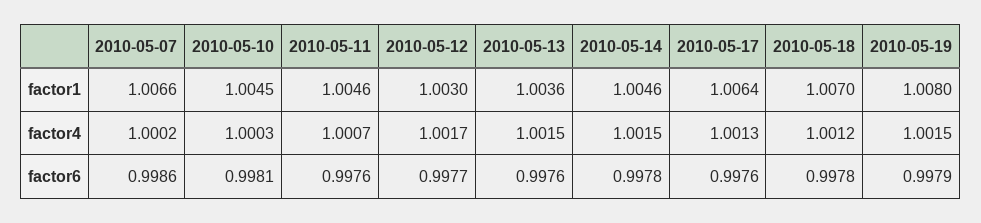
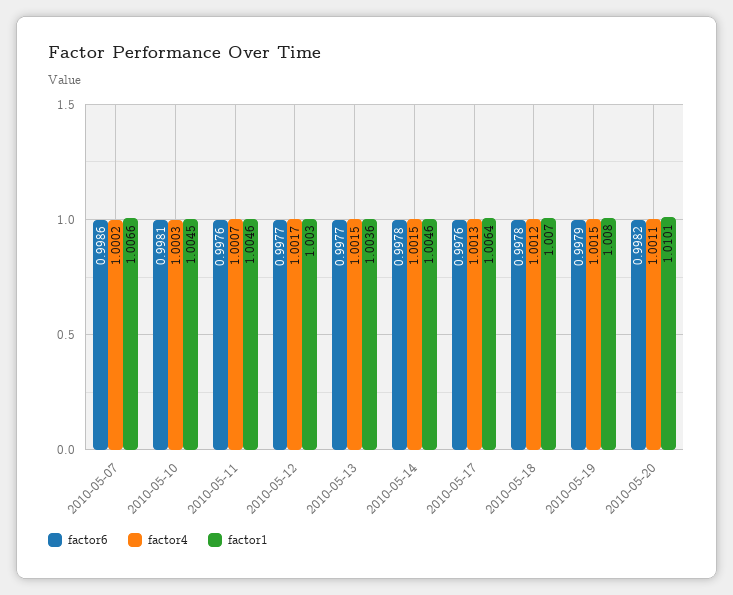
factor6, 2010-05-13: 0.9976 -> 0.9977
factor6, 2010-05-20: none -> 0.9982
factor4, 2010-05-20: none -> 1.0011
factor1, 2010-05-20: none -> 1.0101

